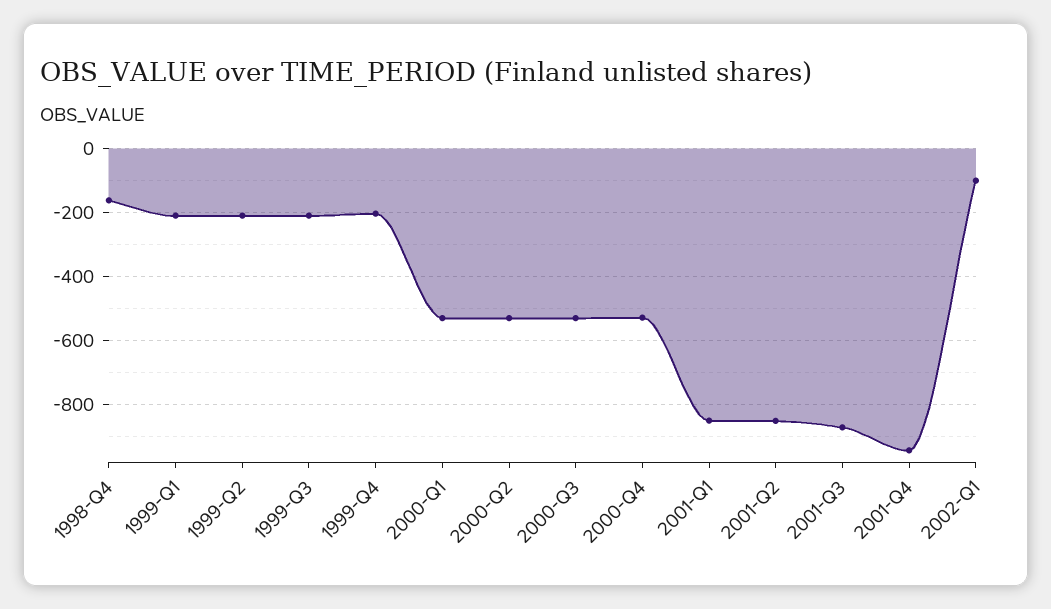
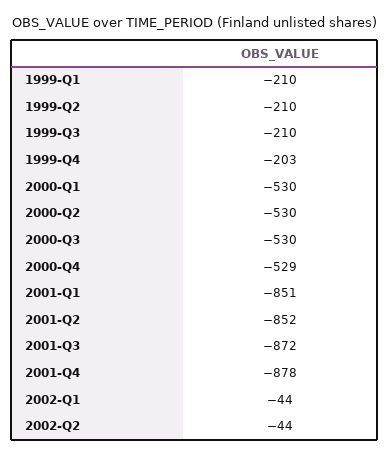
1998-Q4: -160 -> none
2001-Q4: -940 -> -878
2002-Q1: -100 -> -44
2002-Q2: none -> -44

